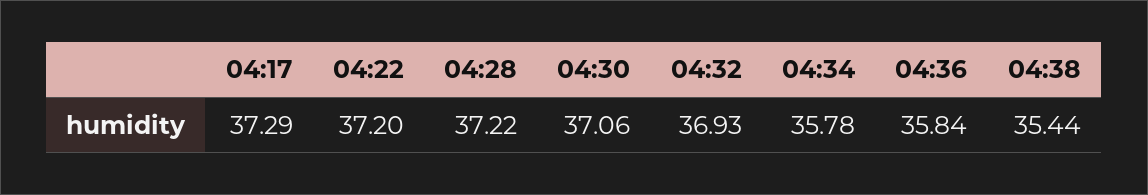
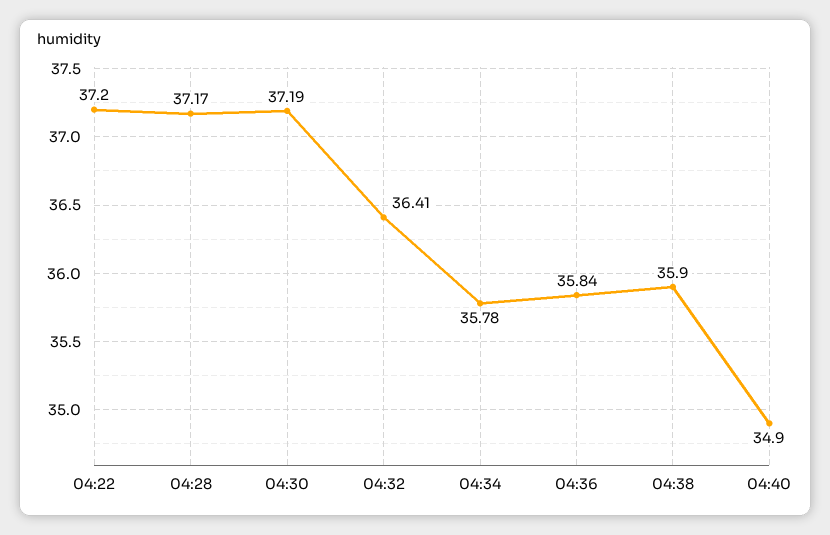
04:17: 37.29 -> none
04:28: 37.22 -> 37.17
04:30: 37.06 -> 37.19
04:32: 36.93 -> 36.41
04:38: 35.44 -> 35.9
04:40: none -> 34.9

